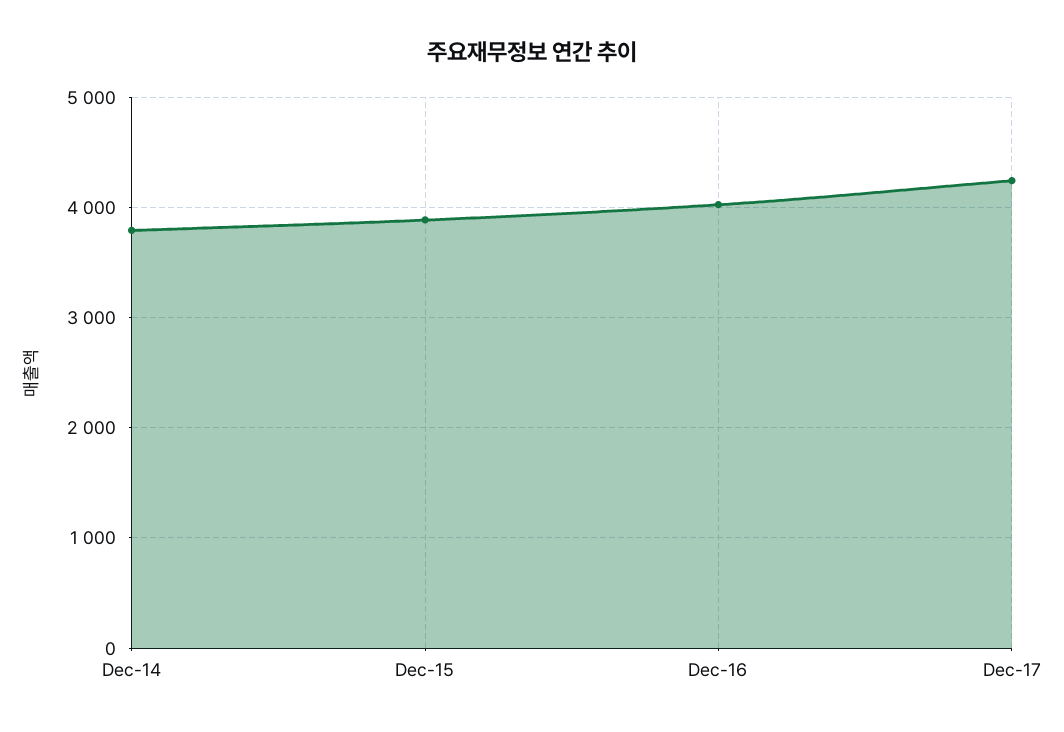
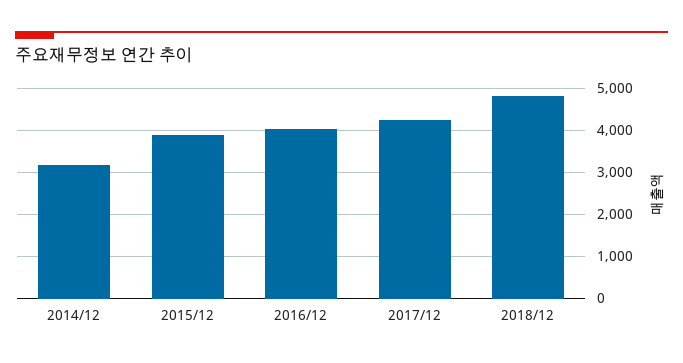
Dec-14: 3800 -> 3200
2018/12: none -> 4800

